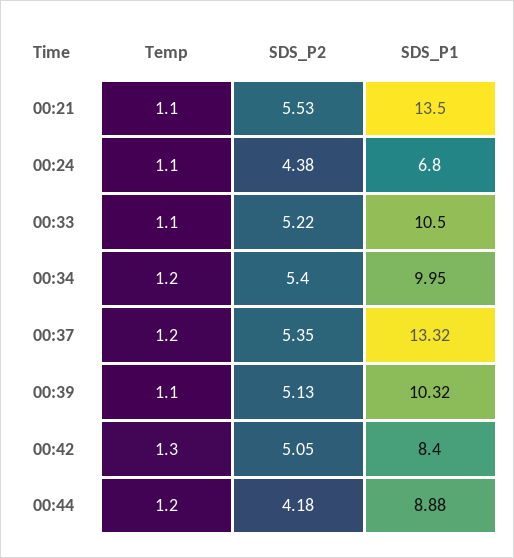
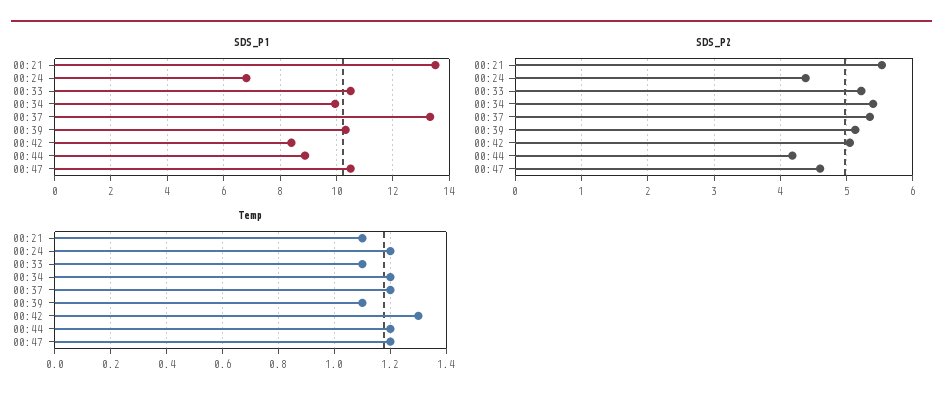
Temp, 00:24: 1.1 -> 1.2
SDS_P1, 00:47: none -> 10.5
SDS_P2, 00:47: none -> 4.6
Temp, 00:47: none -> 1.2

